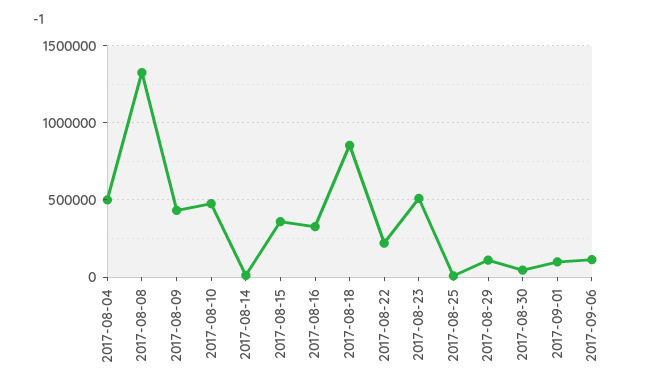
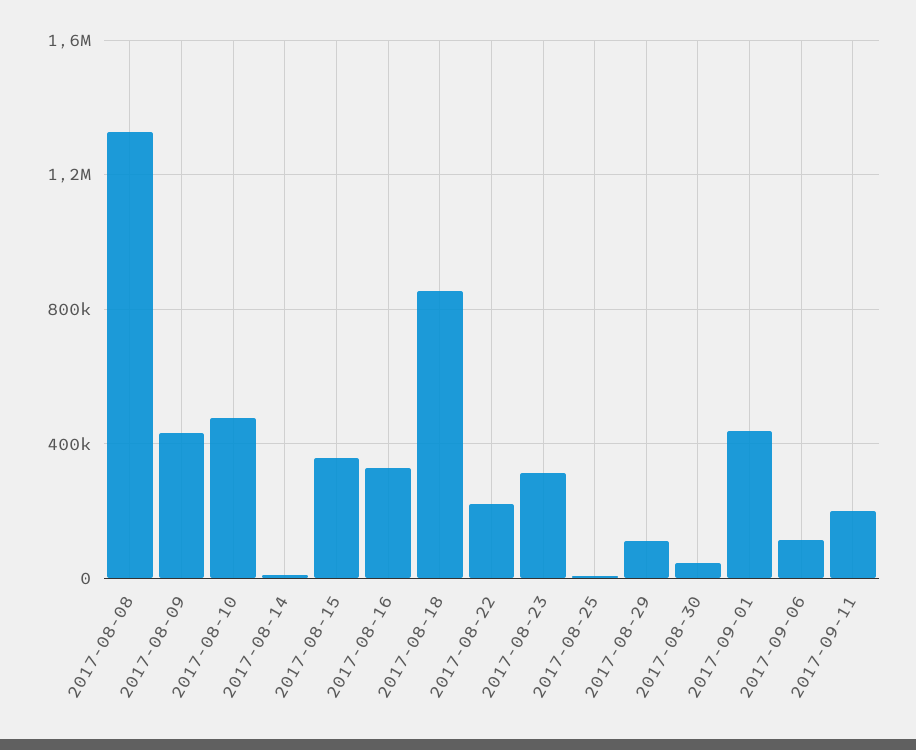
2017-08-04: 500000 -> none
2017-08-23: 500000 -> 300000
2017-09-01: 100000 -> 450000
2017-09-11: none -> 200000

